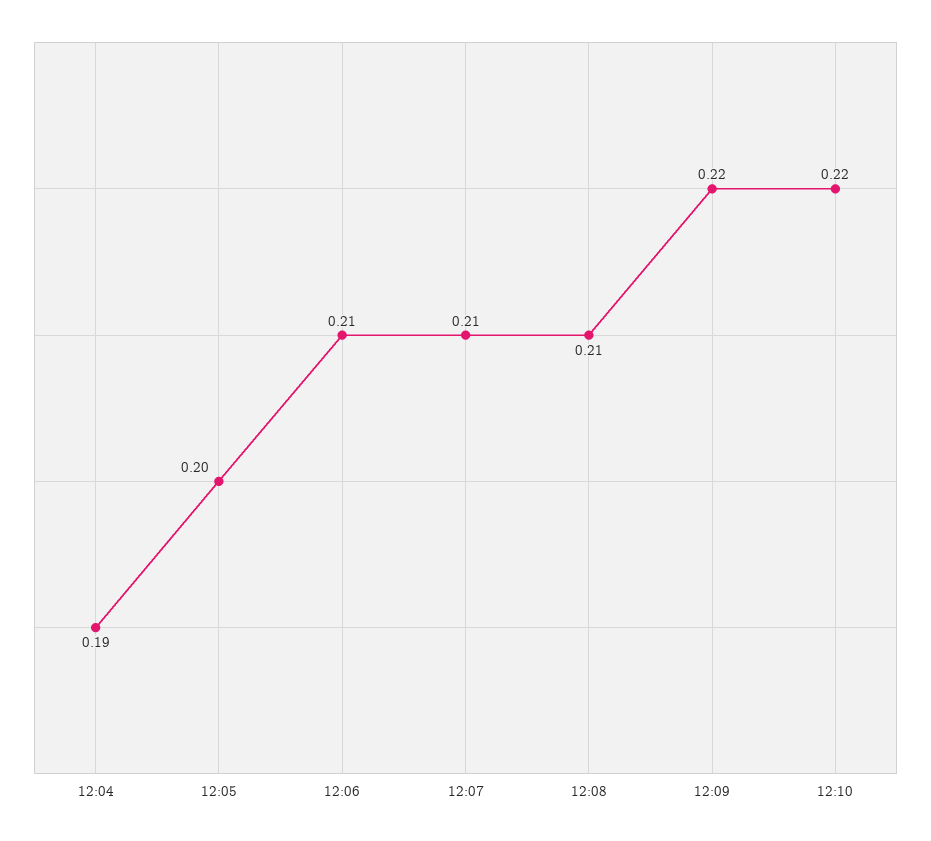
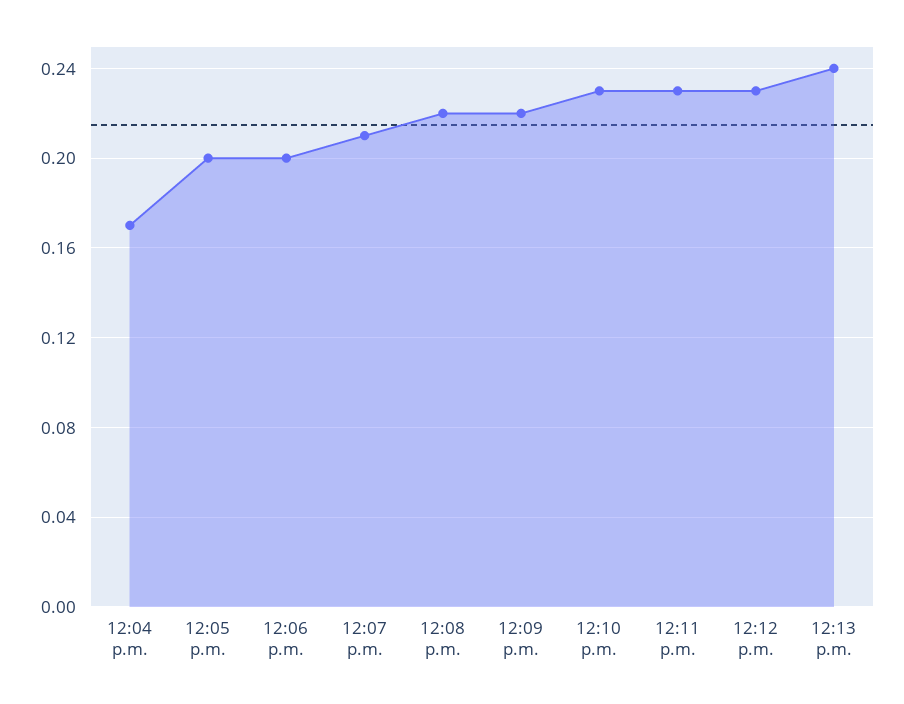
12:04: 0.19 -> 0.17
12:06: 0.21 -> 0.2
12:08: 0.21 -> 0.22
12:10: 0.22 -> 0.23
12:11 p.m.: none -> 0.23
12:12 p.m.: none -> 0.23
12:13 p.m.: none -> 0.24

